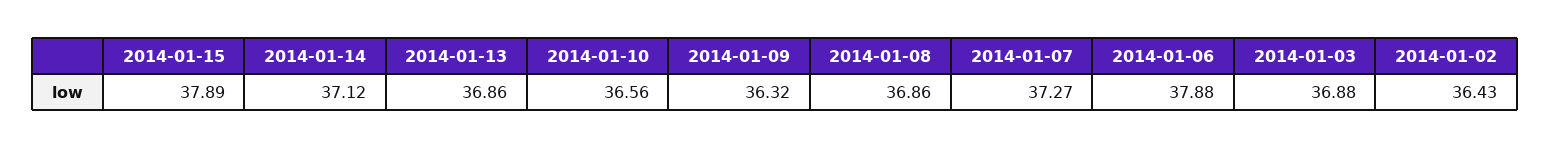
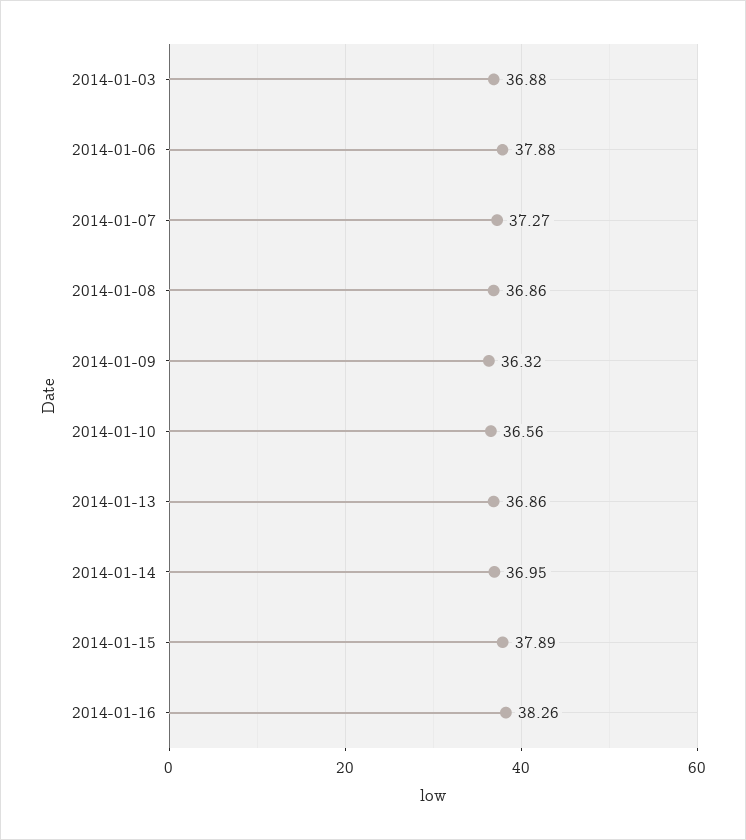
2014-01-14: 37.12 -> 36.95
2014-01-02: 36.43 -> none
2014-01-16: none -> 38.26

